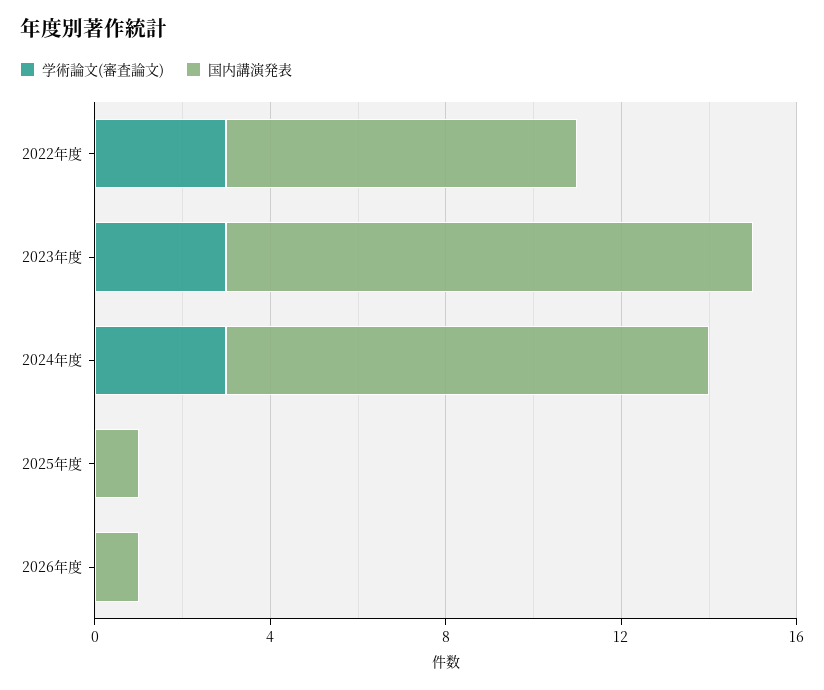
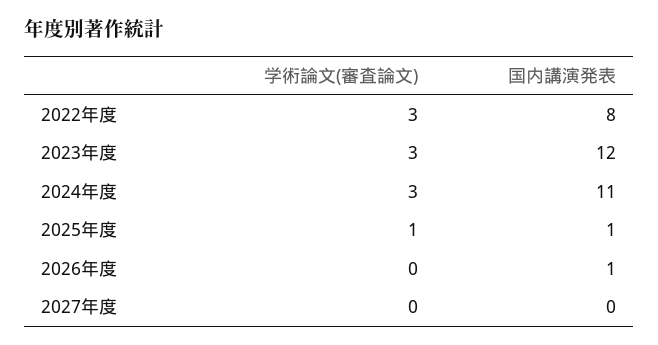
学術論文(審査論文), 2025年度: 0 -> 1
学術論文(審査論文), 2027年度: none -> 0
国内講演発表, 2027年度: none -> 0

